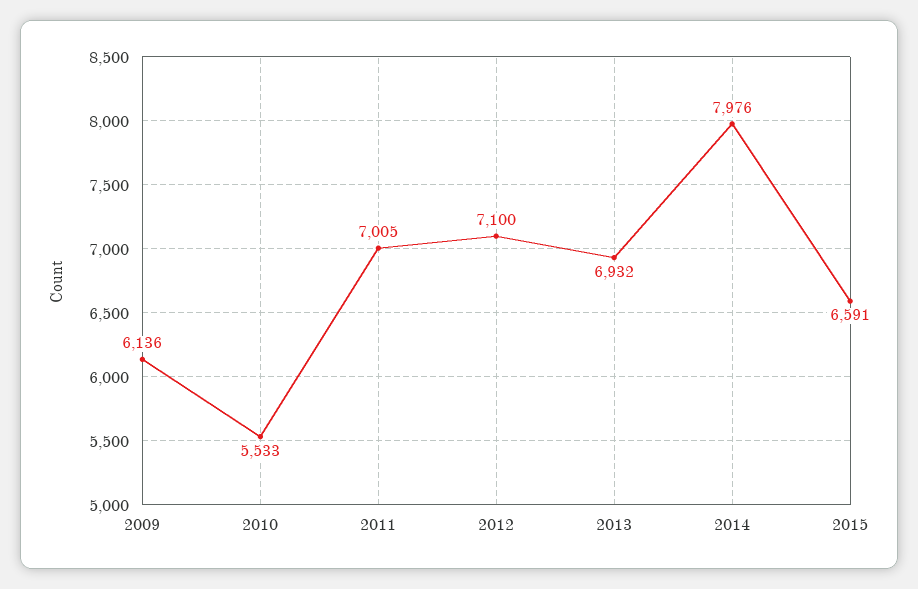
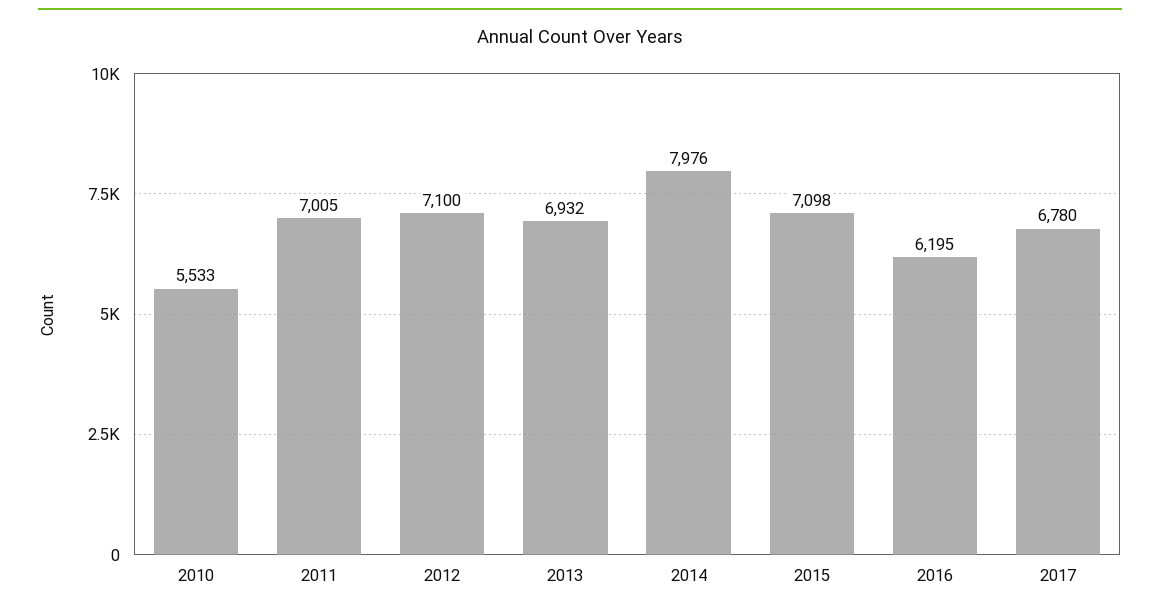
2009: 6136 -> none
2015: 6591 -> 7098
2016: none -> 6195
2017: none -> 6780

